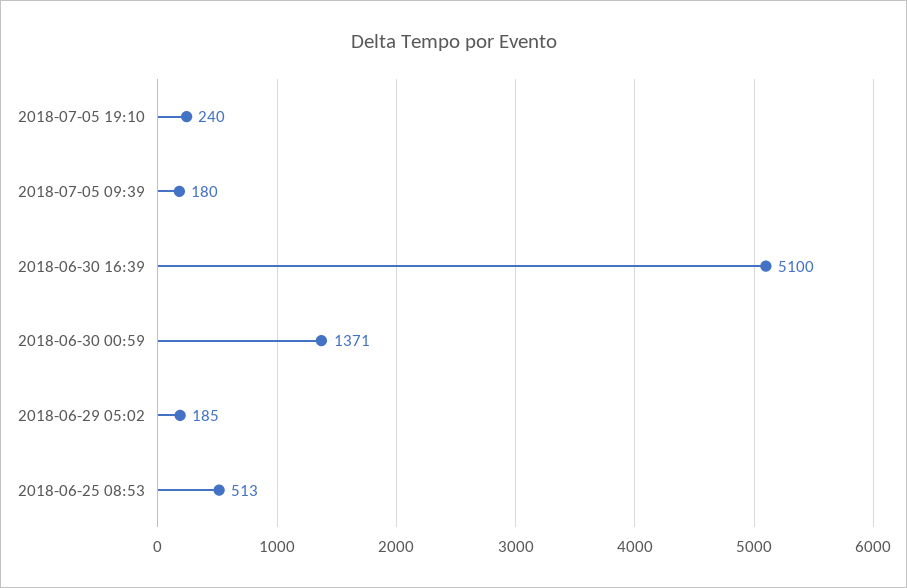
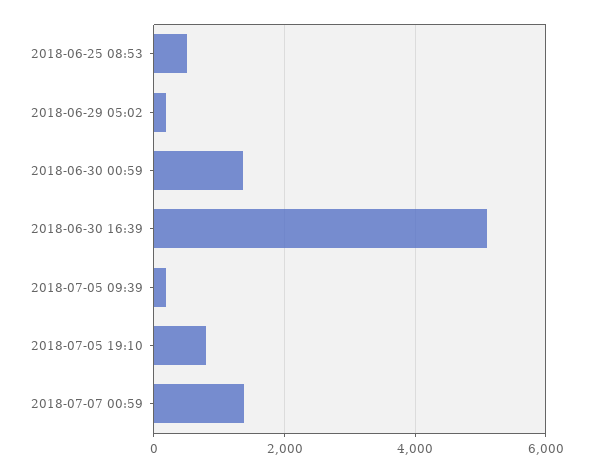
2018-07-05 19:10: 240 -> 800
2018-07-07 00:59: none -> 1400

